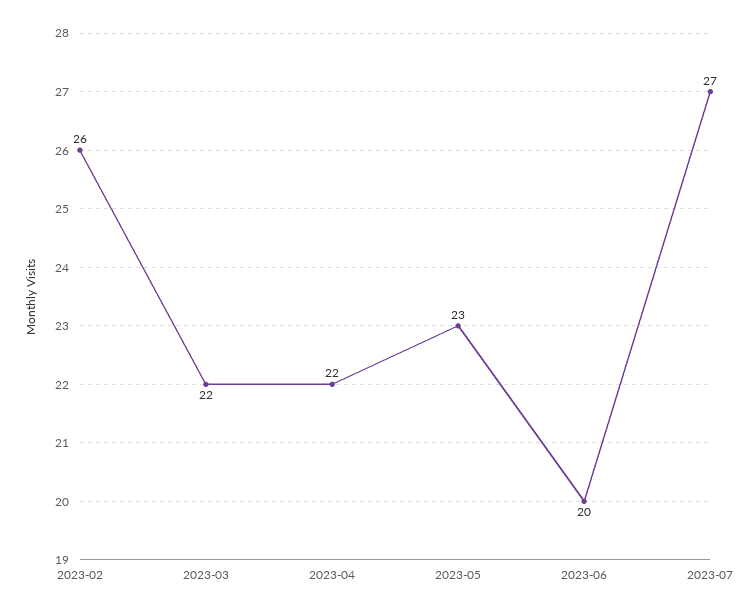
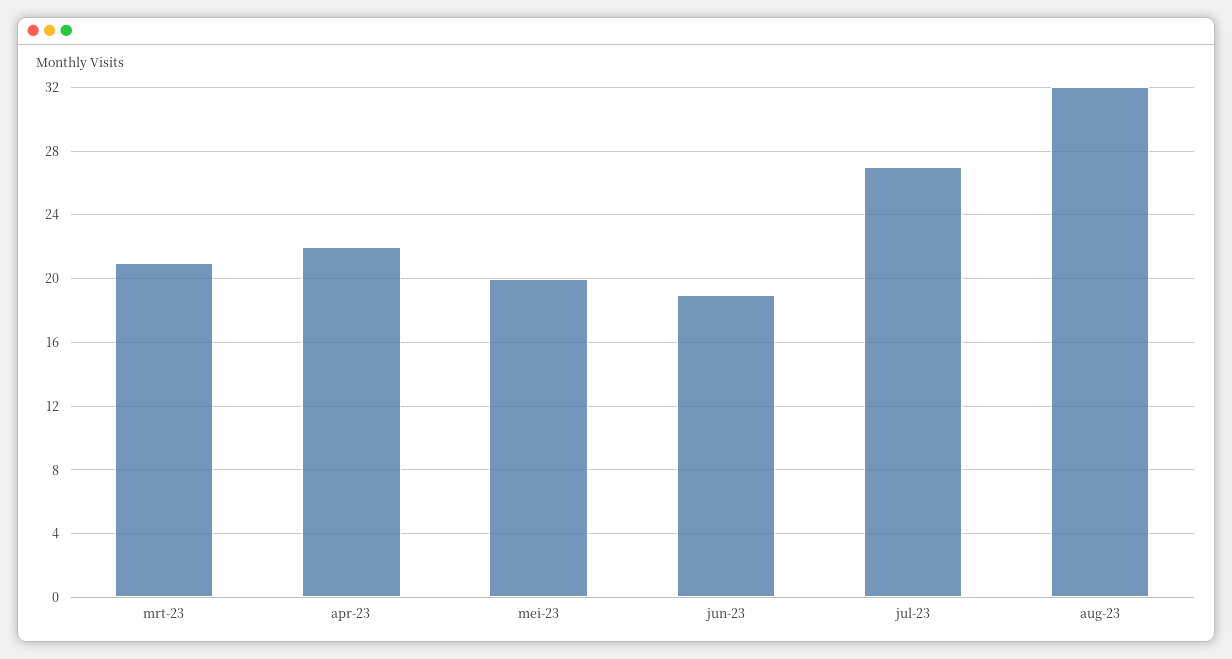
2023-02: 26 -> none
2023-03: 22 -> 21
2023-05: 23 -> 20
2023-06: 20 -> 19
aug-23: none -> 32

